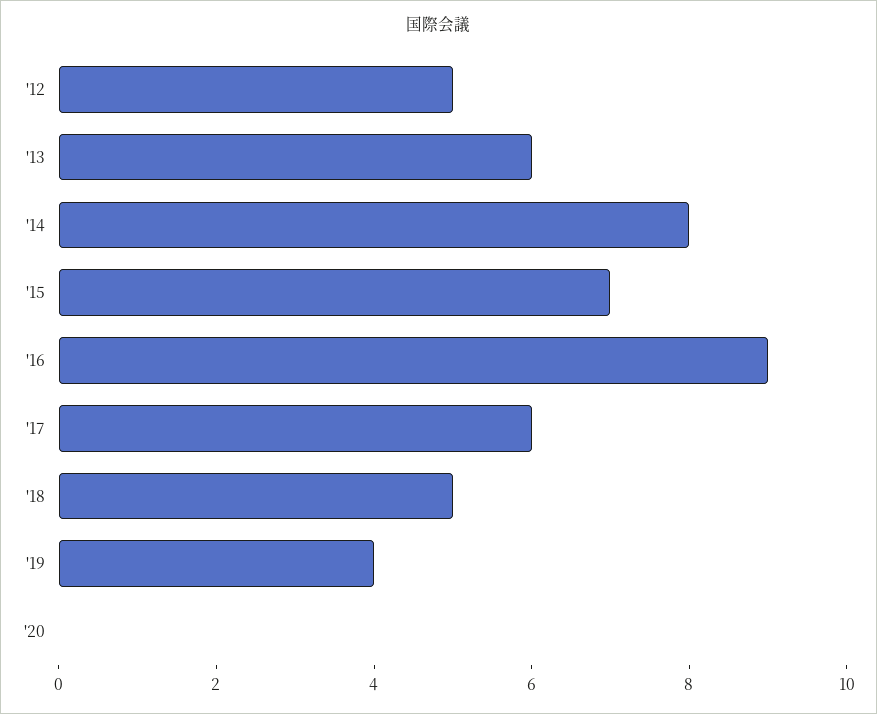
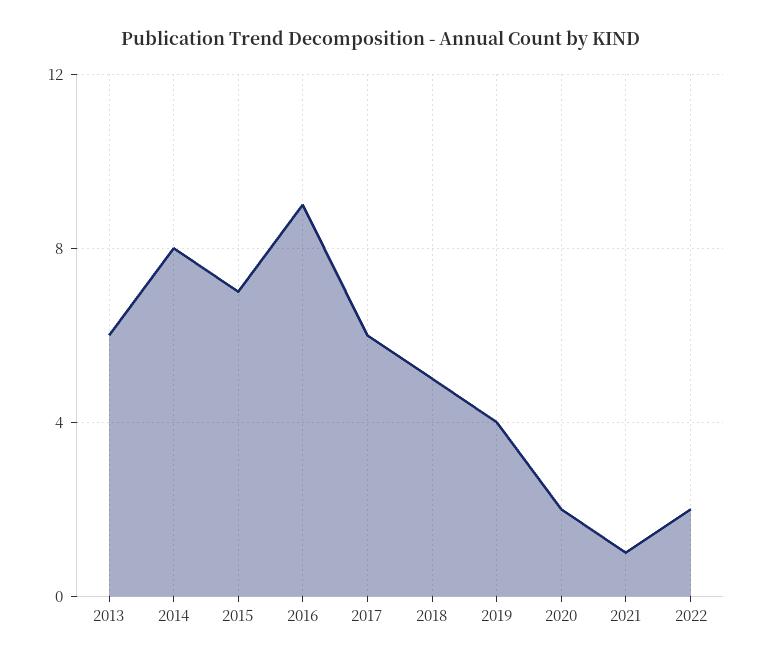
'12: 5 -> none
'20: 0 -> 2
2021: none -> 1
2022: none -> 2

